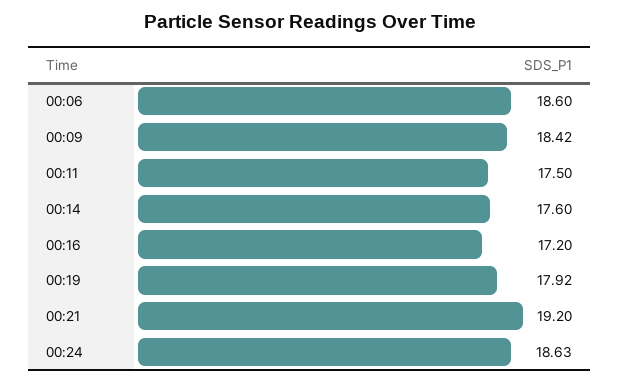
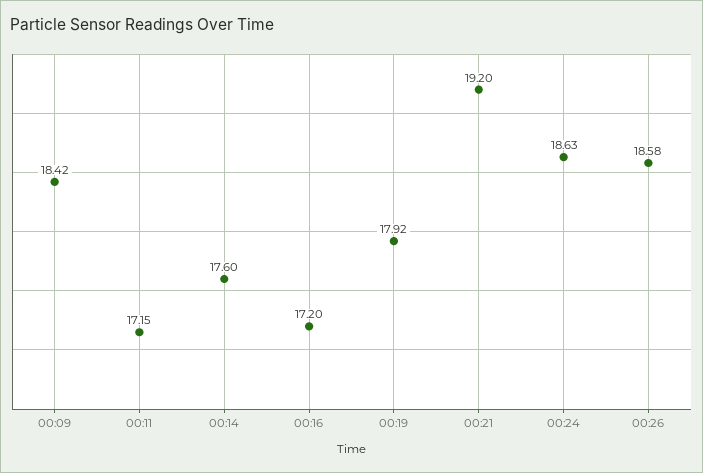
00:06: 18.6 -> none
00:11: 17.5 -> 17.15
00:26: none -> 18.58

